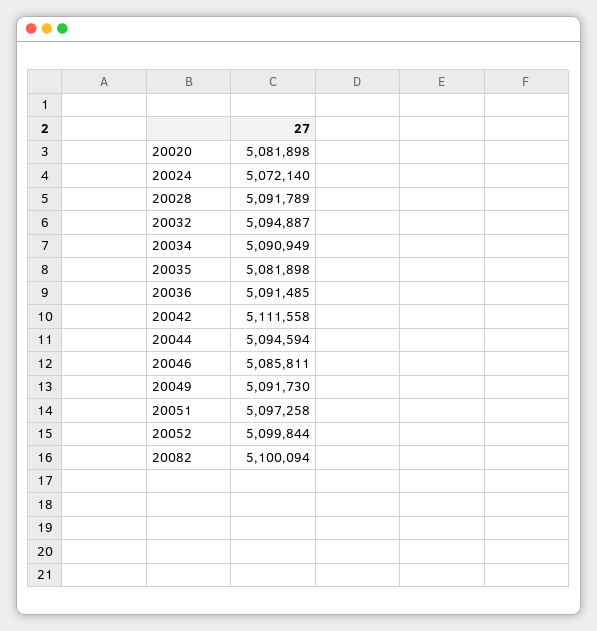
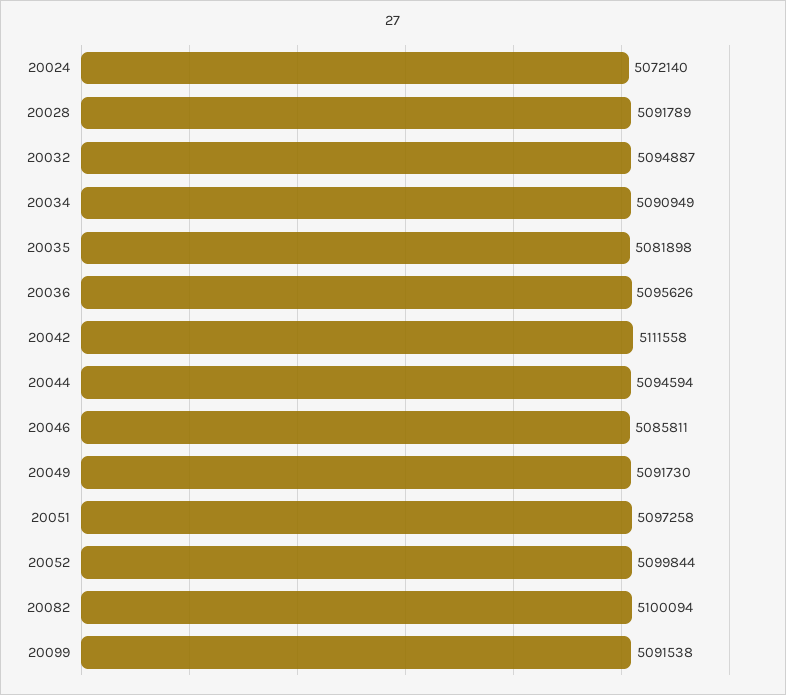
20020: 5081898 -> none
20036: 5091485 -> 5095626
20099: none -> 5091538

